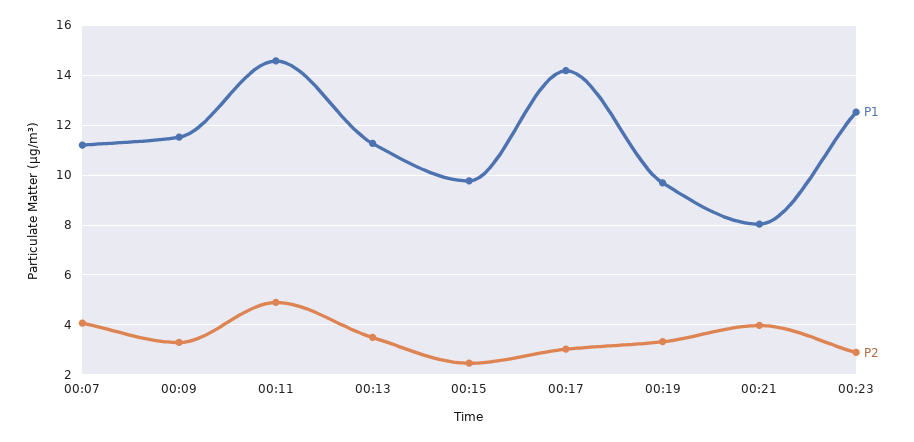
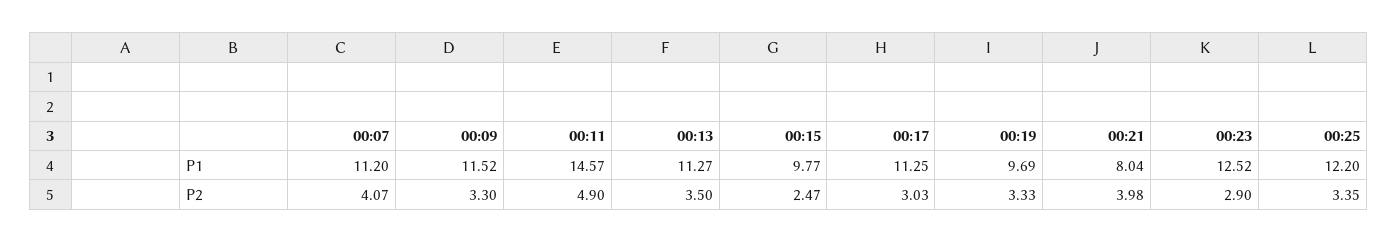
P1, 00:17: 14.25 -> 11.25
P1, 00:25: none -> 12.2
P2, 00:25: none -> 3.35

